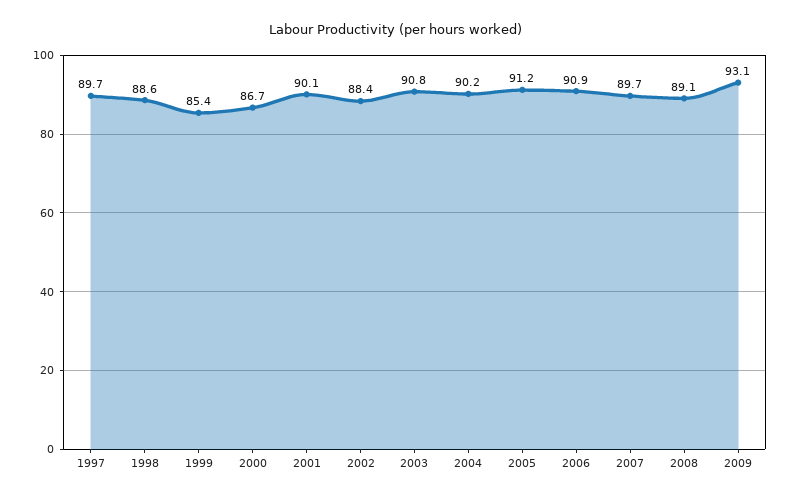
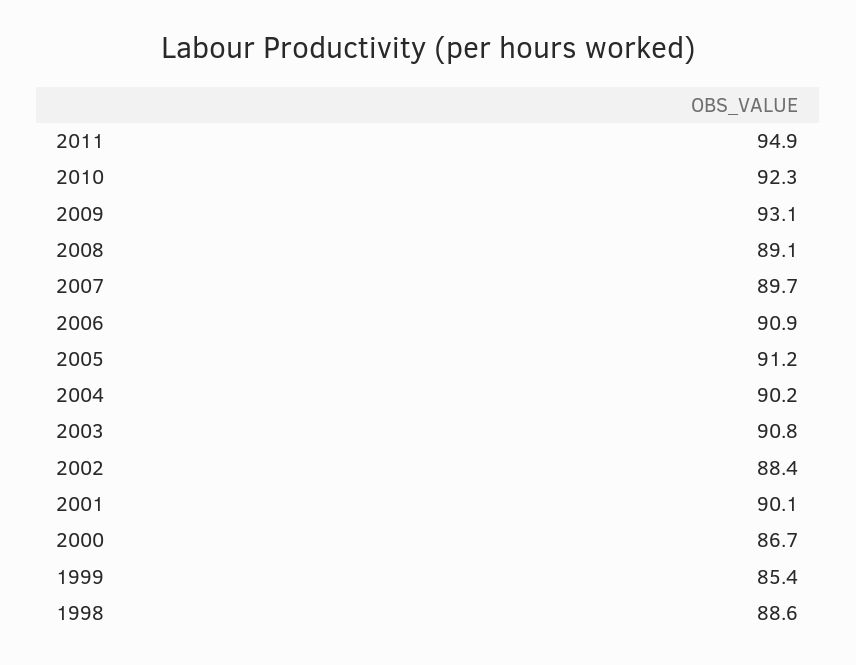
1997: 89.7 -> none
2011: none -> 94.9
2010: none -> 92.3

